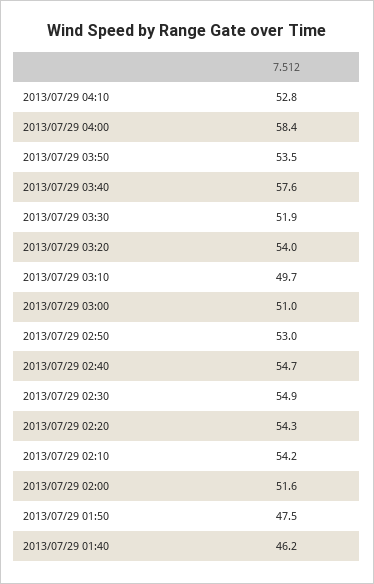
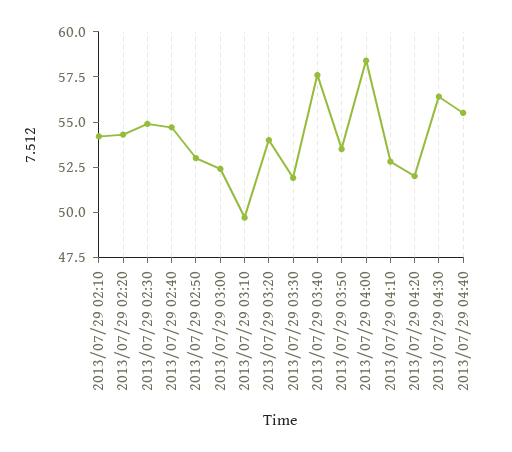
2013/07/29 03:00: 51 -> 52.5
2013/07/29 02:00: 51.6 -> none
2013/07/29 01:50: 47.5 -> none
2013/07/29 01:40: 46.2 -> none
2013/07/29 04:20: none -> 52
2013/07/29 04:30: none -> 56.5
2013/07/29 04:40: none -> 55.5

